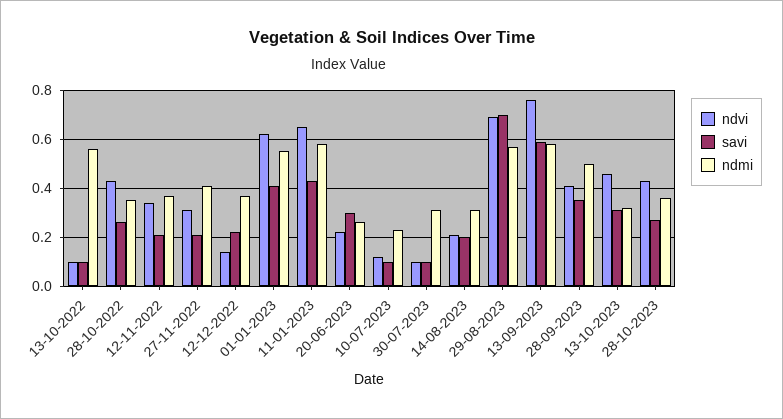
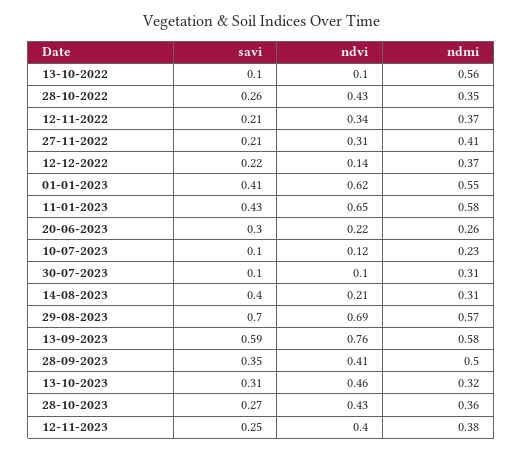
savi, 14-08-2023: 0.2 -> 0.4
savi, 12-11-2023: none -> 0.25
ndvi, 12-11-2023: none -> 0.4
ndmi, 12-11-2023: none -> 0.38

